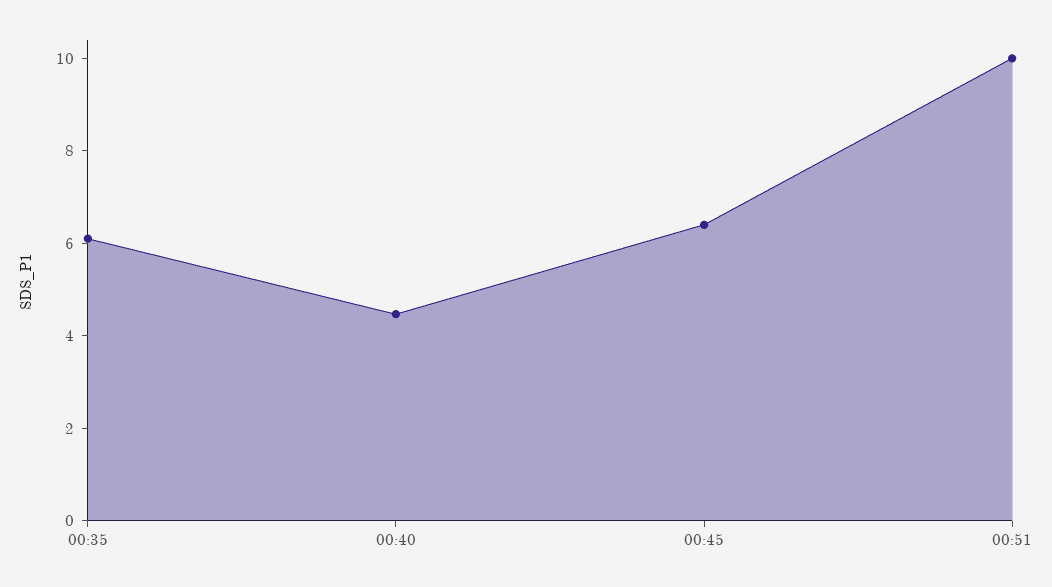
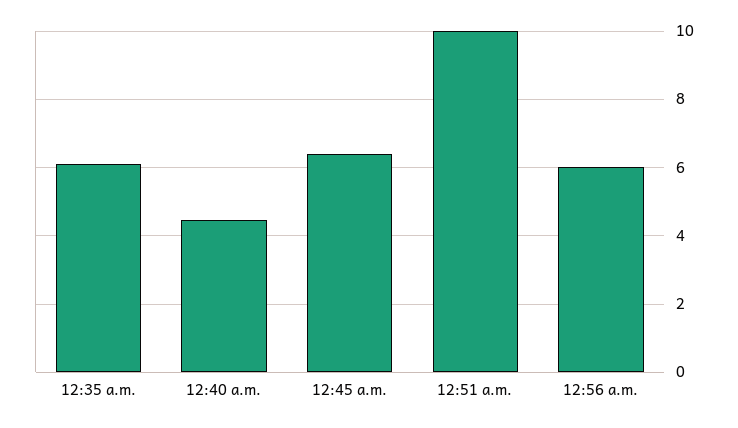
12:56 a.m.: none -> 6

